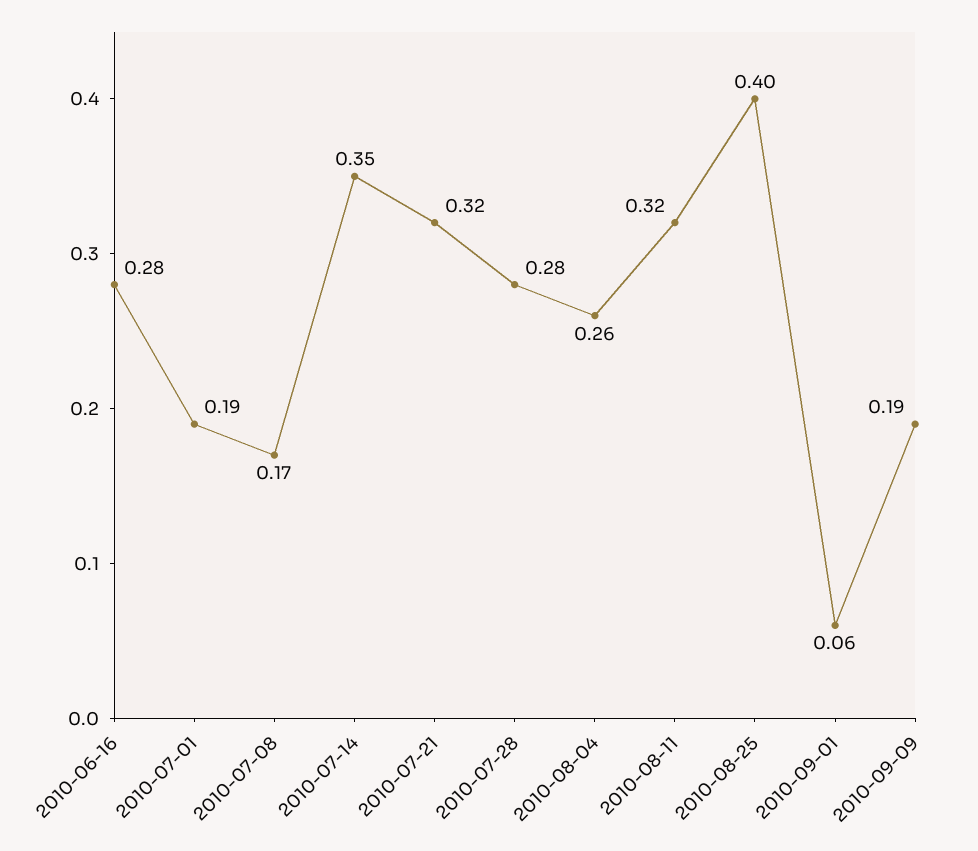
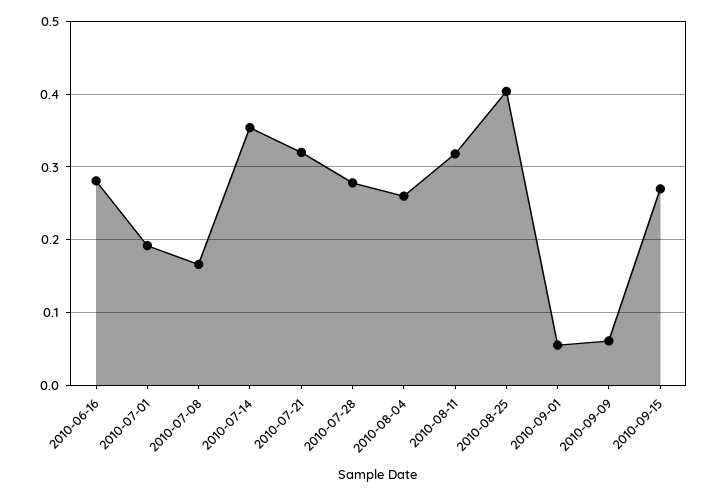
2010-09-09: 0.19 -> 0.06
2010-09-15: none -> 0.27

